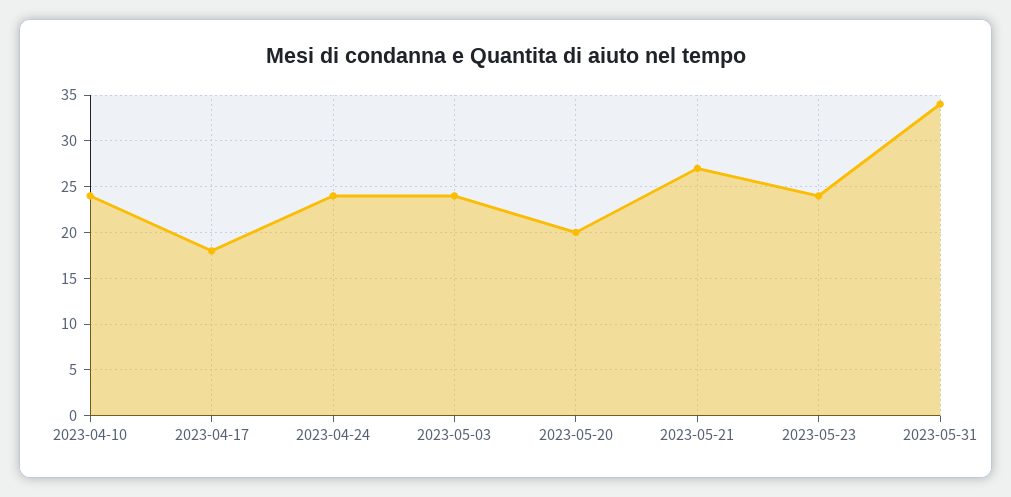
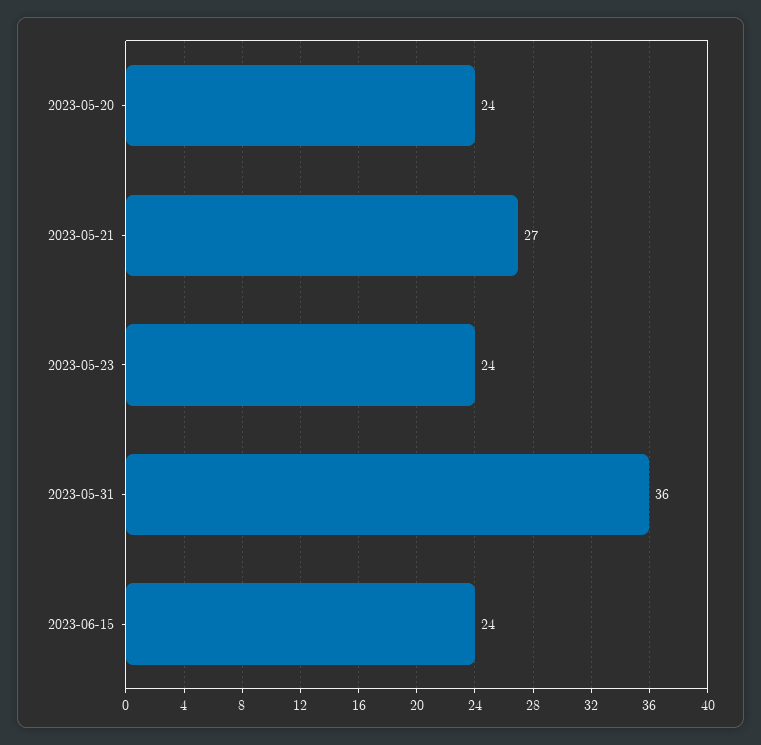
2023-04-10: 24 -> none
2023-04-17: 18 -> none
2023-04-24: 24 -> none
2023-05-03: 24 -> none
2023-05-20: 20 -> 24
2023-05-31: 34 -> 36
2023-06-15: none -> 24

